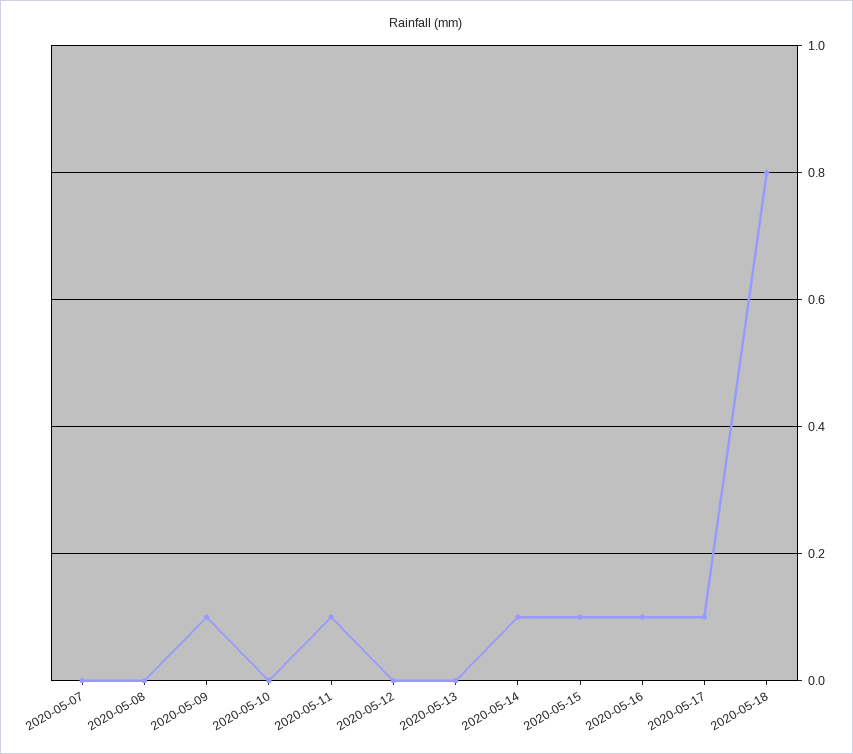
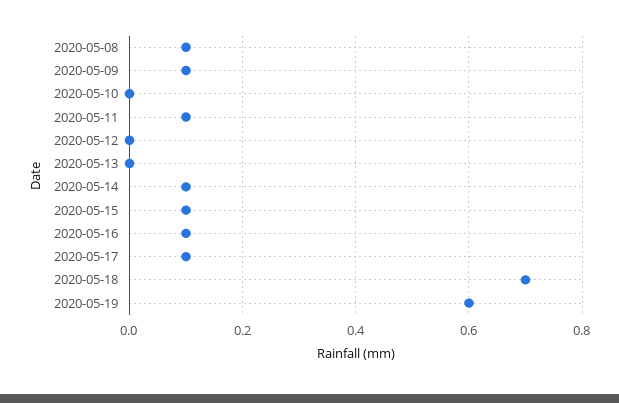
2020-05-07: 0 -> none
2020-05-08: 0 -> 0.1
2020-05-18: 0.8 -> 0.7
2020-05-19: none -> 0.6

